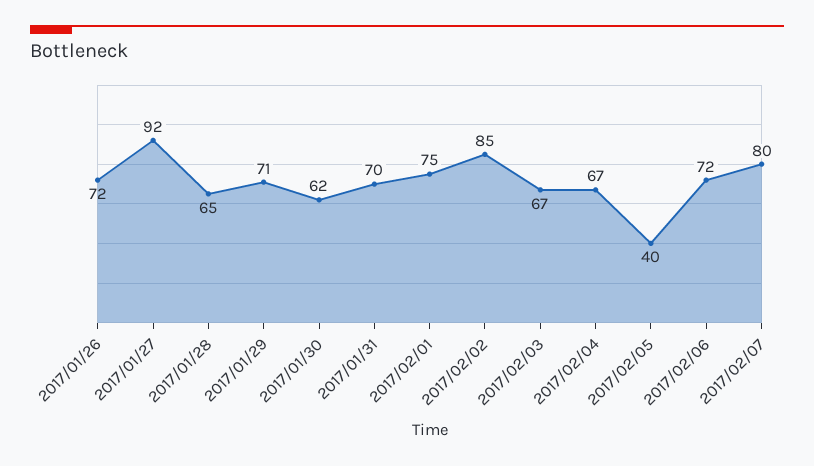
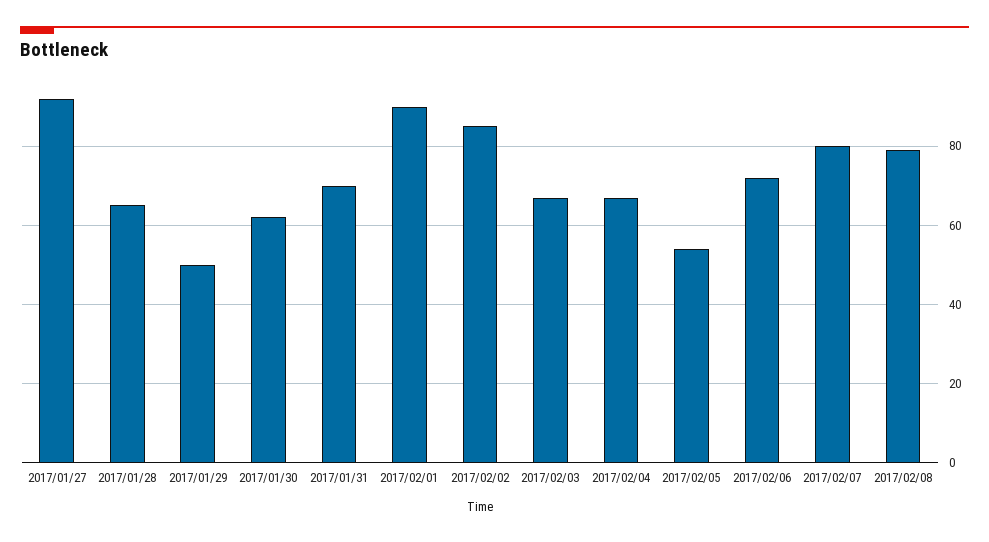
2017/01/26: 72 -> none
2017/01/29: 71 -> 50
2017/02/01: 75 -> 90
2017/02/05: 40 -> 55
2017/02/08: none -> 80

